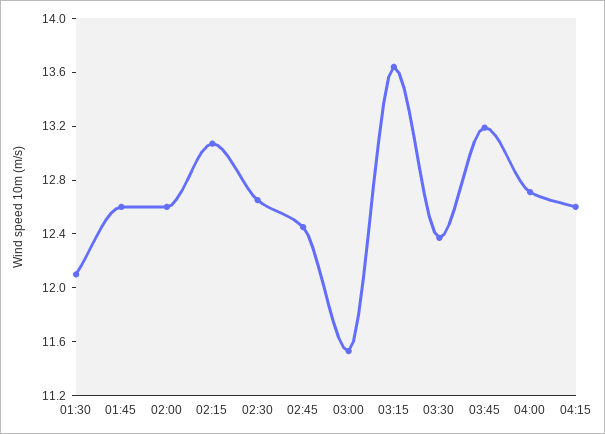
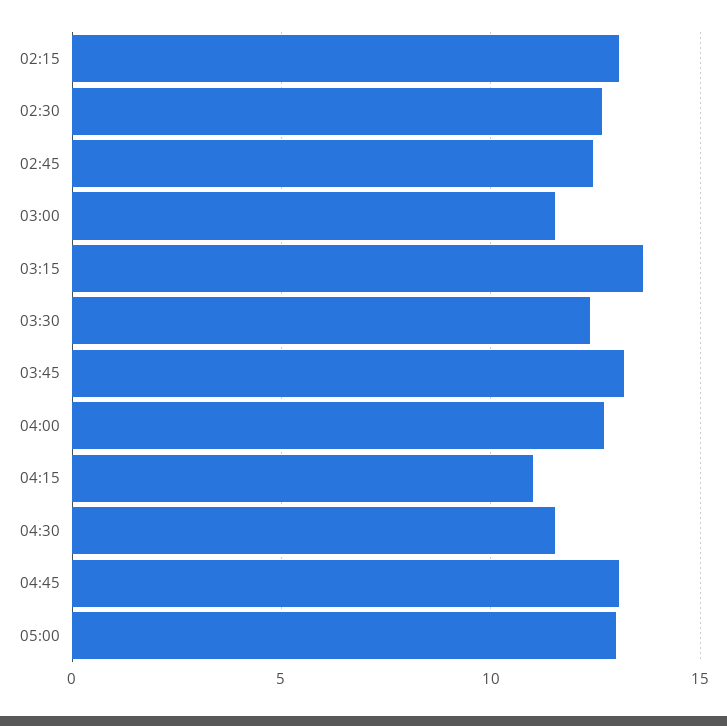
01:30: 12.1 -> none
01:45: 12.6 -> none
02:00: 12.6 -> none
04:15: 12.6 -> 11
04:30: none -> 11.5
04:45: none -> 13
05:00: none -> 13

